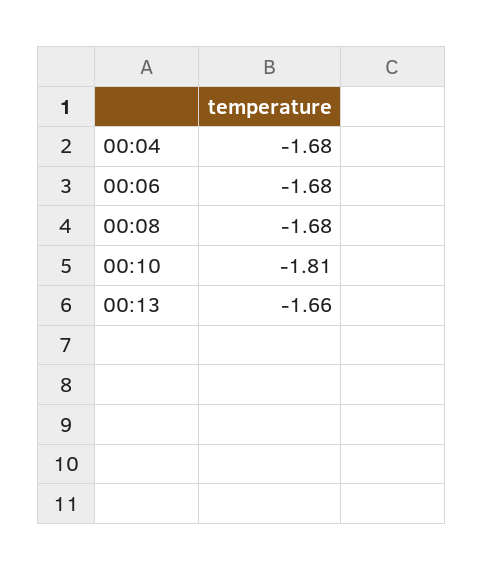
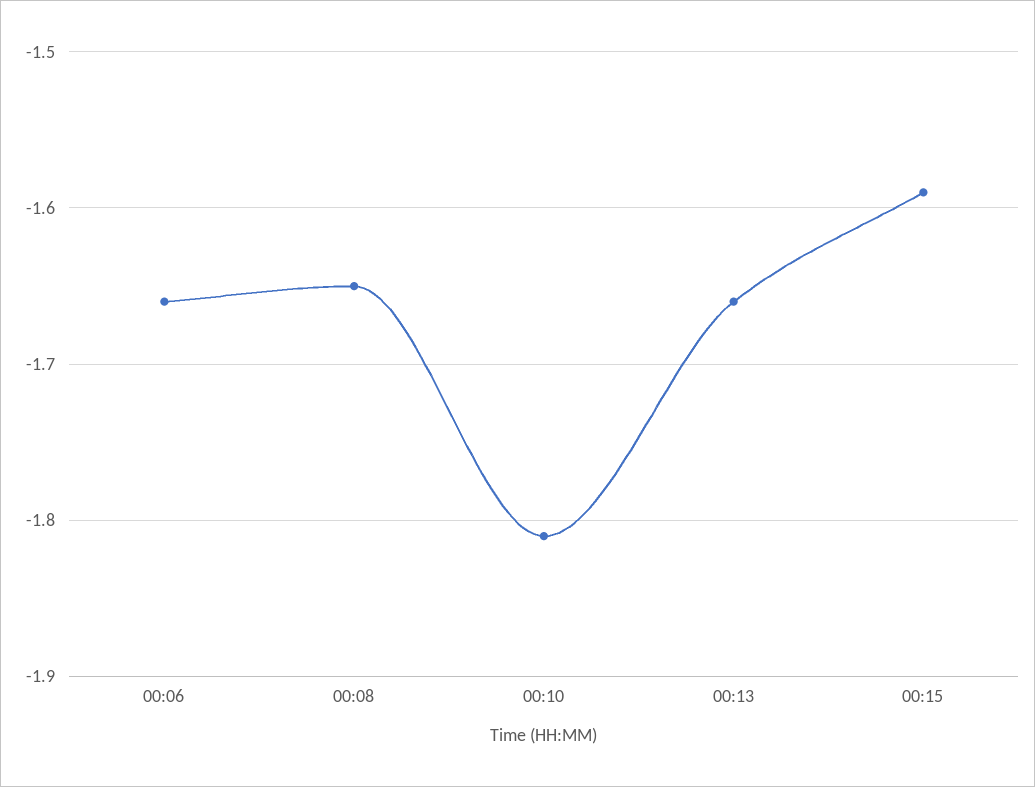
00:04: -1.68 -> none
00:06: -1.68 -> -1.66
00:08: -1.68 -> -1.65
00:15: none -> -1.59

